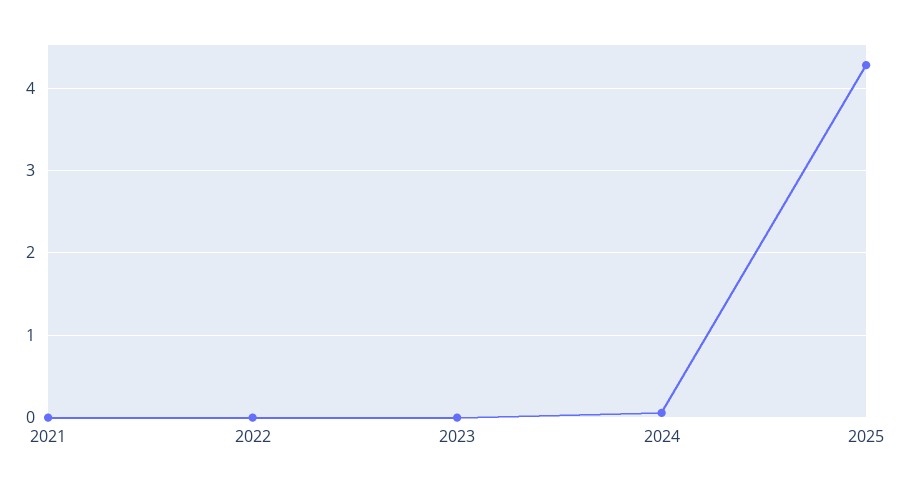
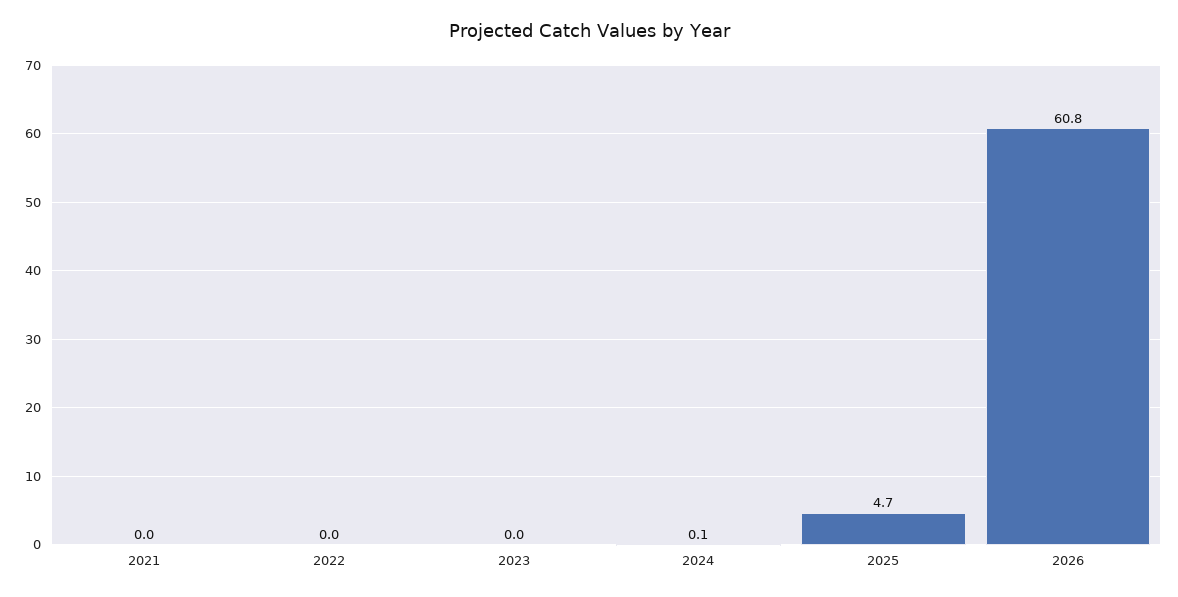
2025: 4.3 -> 4.7
2026: none -> 60.8

